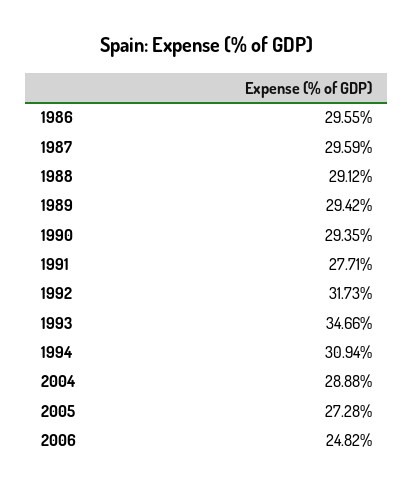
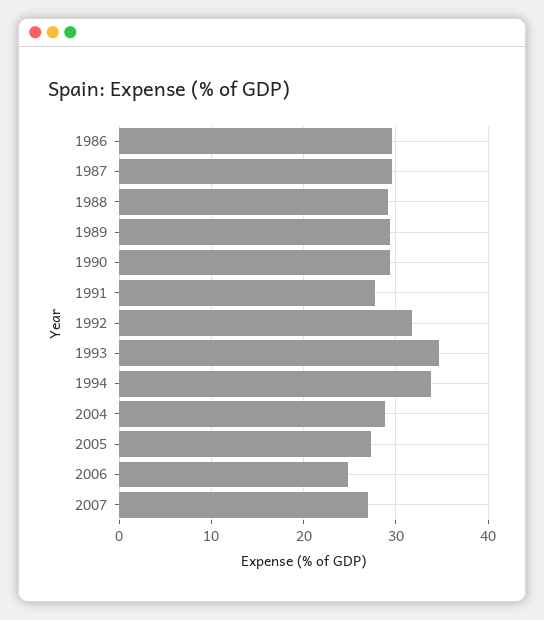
1994: 30.94 -> 34
2007: none -> 27

